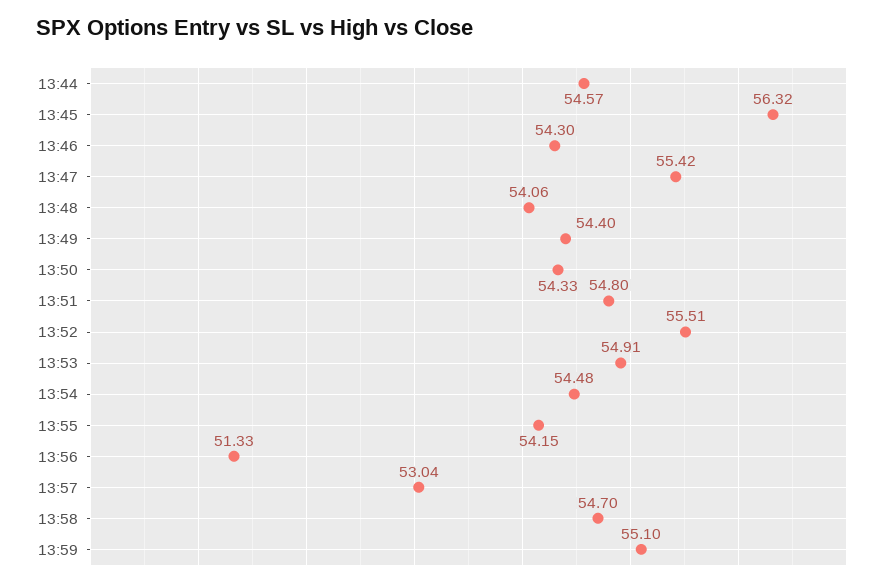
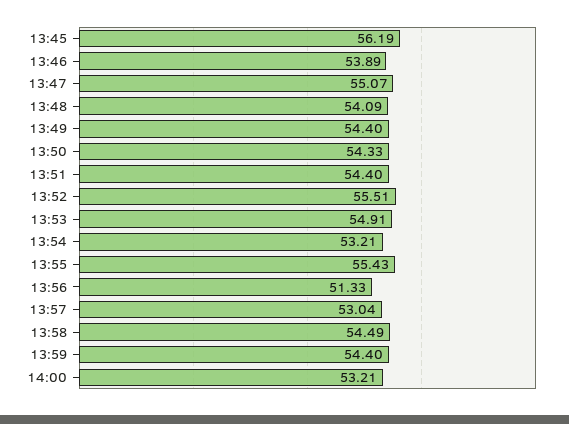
13:44: 54.57 -> none
13:45: 56.32 -> 56.19
13:46: 54.3 -> 53.89
13:47: 55.42 -> 55.07
13:48: 54.06 -> 54.09
13:51: 54.8 -> 54.4
13:54: 54.48 -> 53.21
13:55: 54.15 -> 55.43
13:58: 54.7 -> 54.49
13:59: 55.1 -> 54.4
14:00: none -> 53.21

